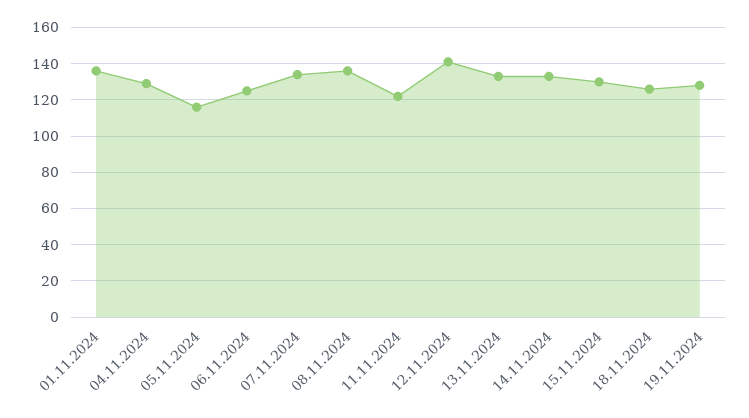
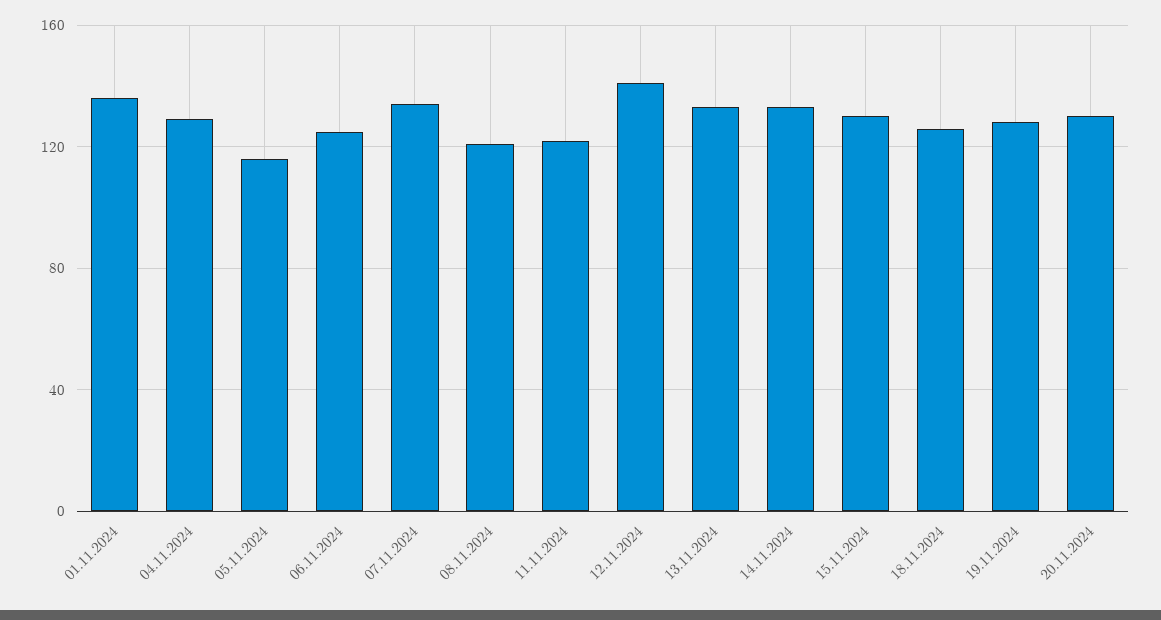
08.11.2024: 135 -> 120
20.11.2024: none -> 130

